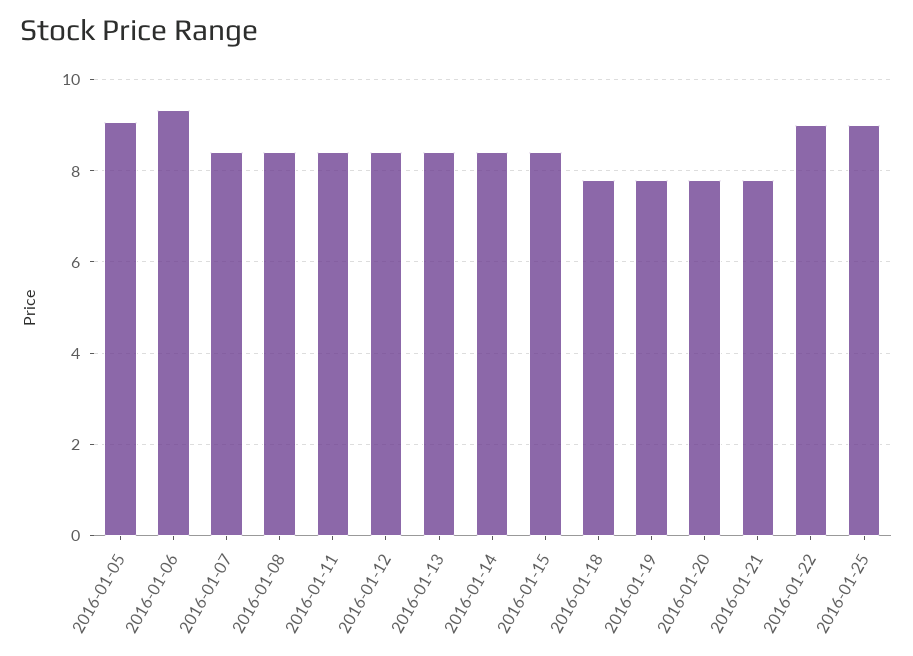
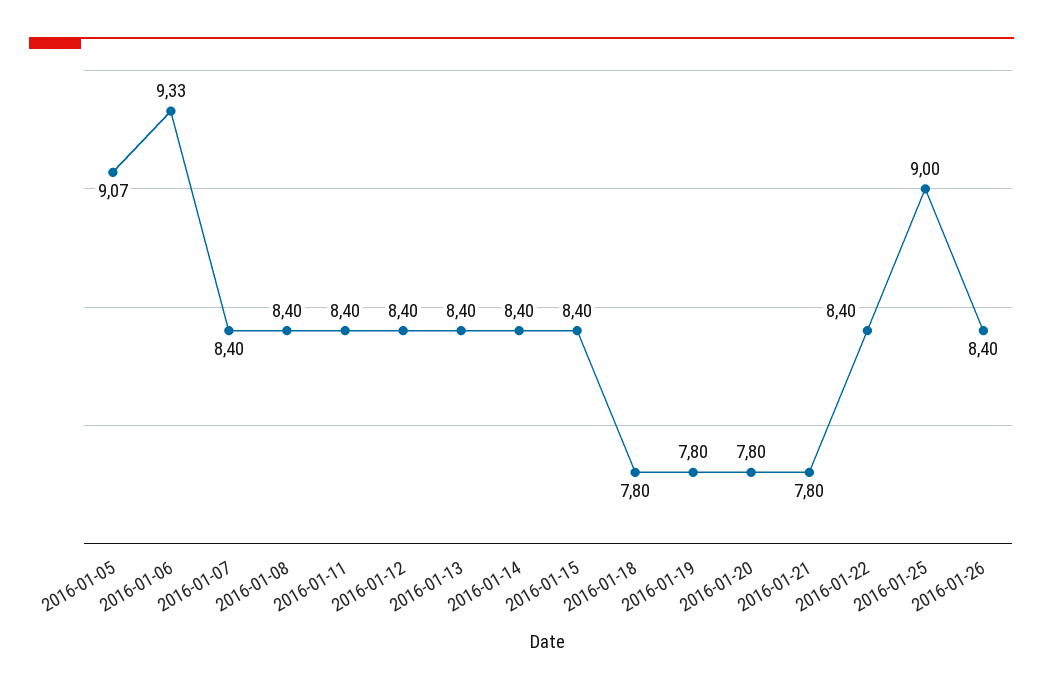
2016-01-22: 9 -> 8.4
2016-01-26: none -> 8.4

